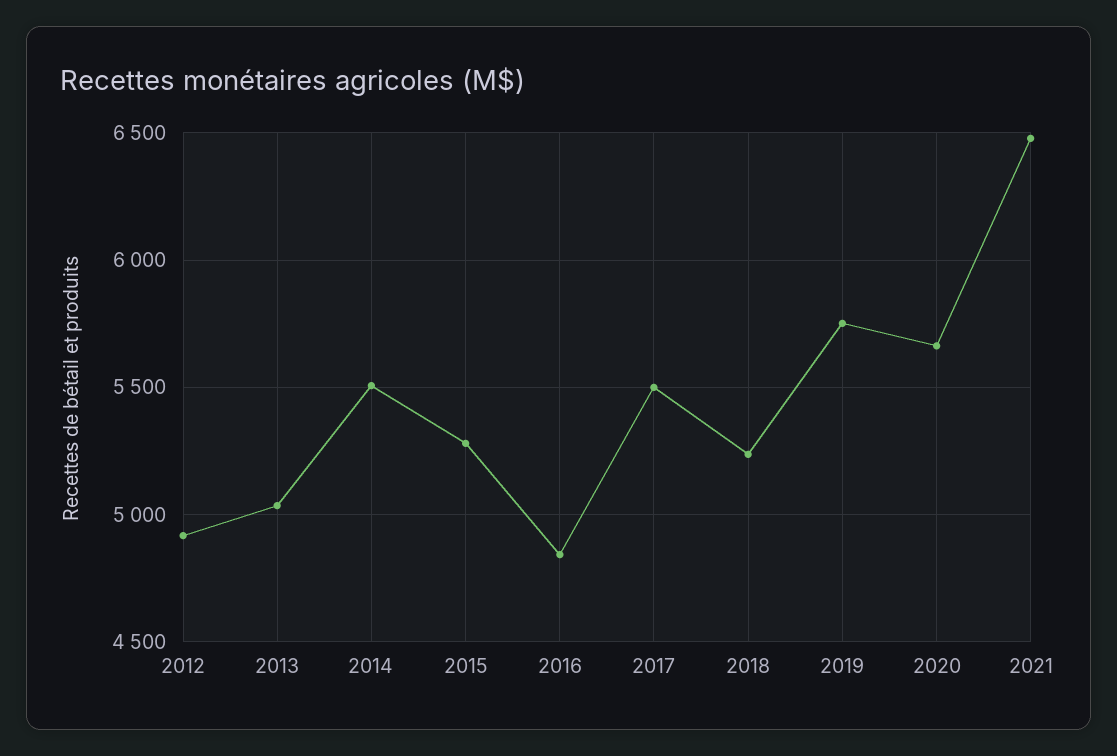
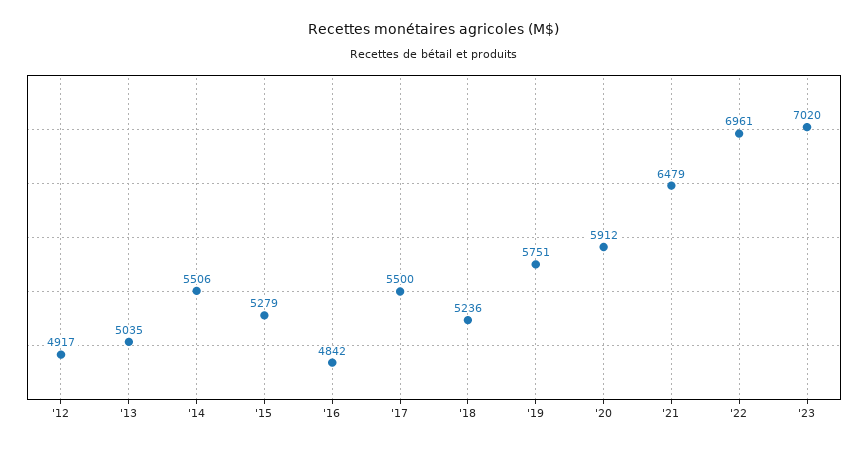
2020: 5650 -> 5912
'22: none -> 6961
'23: none -> 7020

